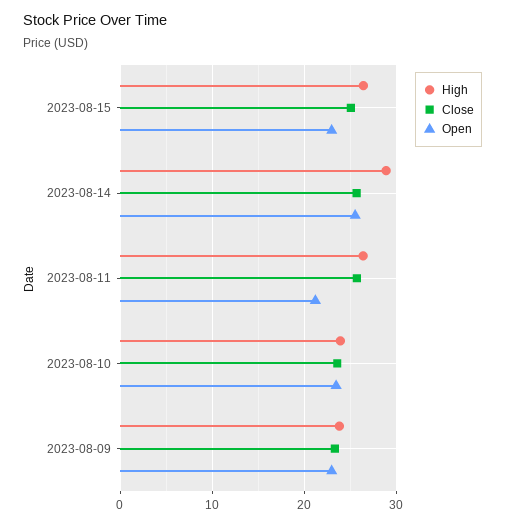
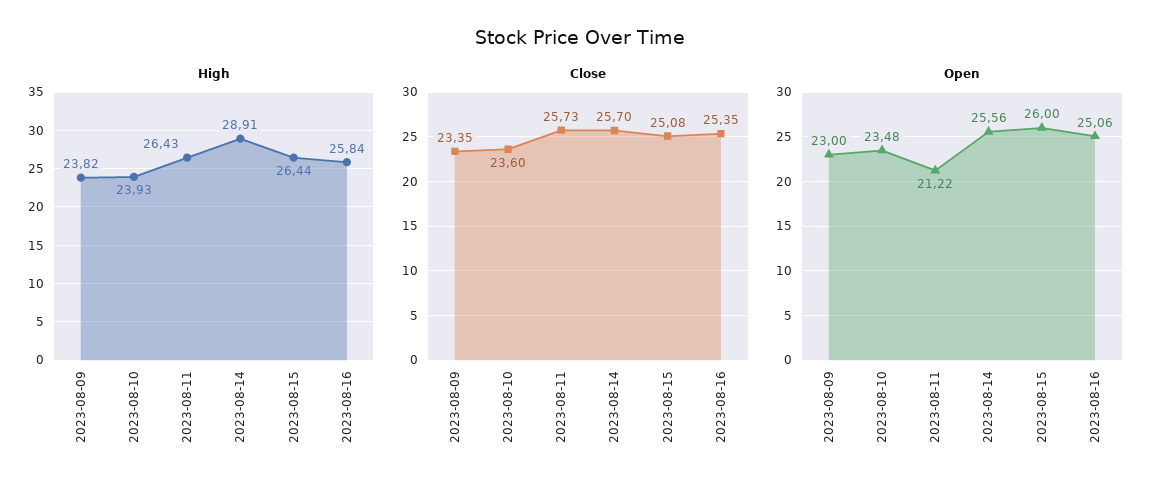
Open, 2023-08-15: 23 -> 26
High, 2023-08-16: none -> 25.84
Close, 2023-08-16: none -> 25.35
Open, 2023-08-16: none -> 25.06

